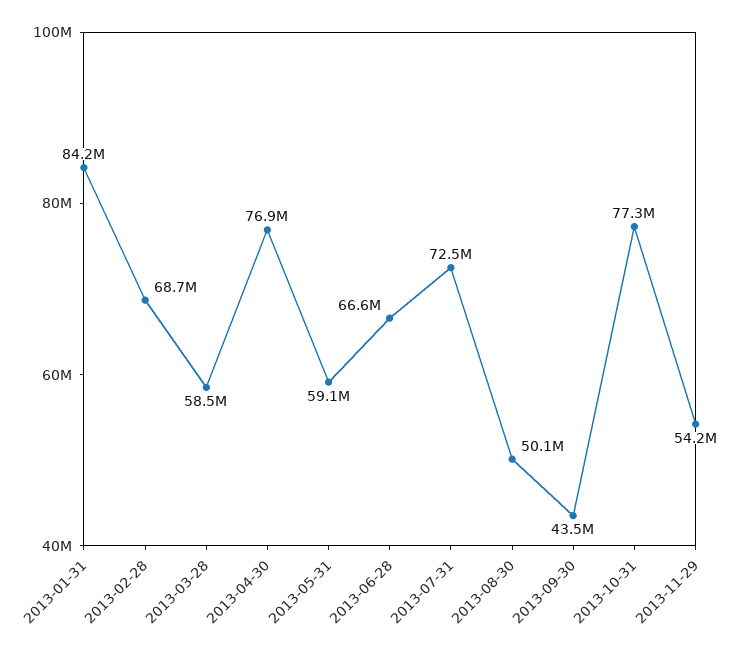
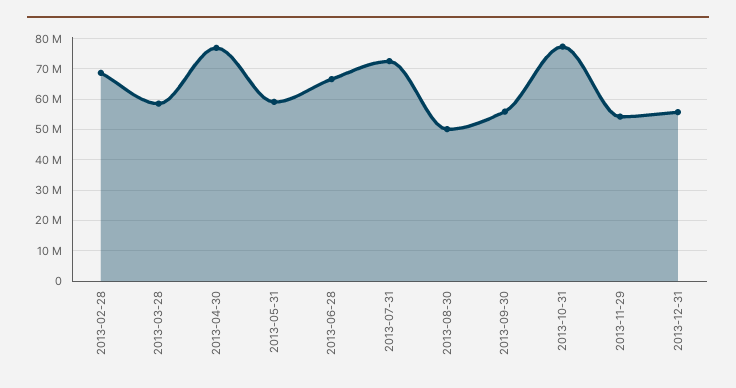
2013-01-31: 84200000 -> none
2013-09-30: 43500000 -> 56000000
2013-12-31: none -> 56000000

